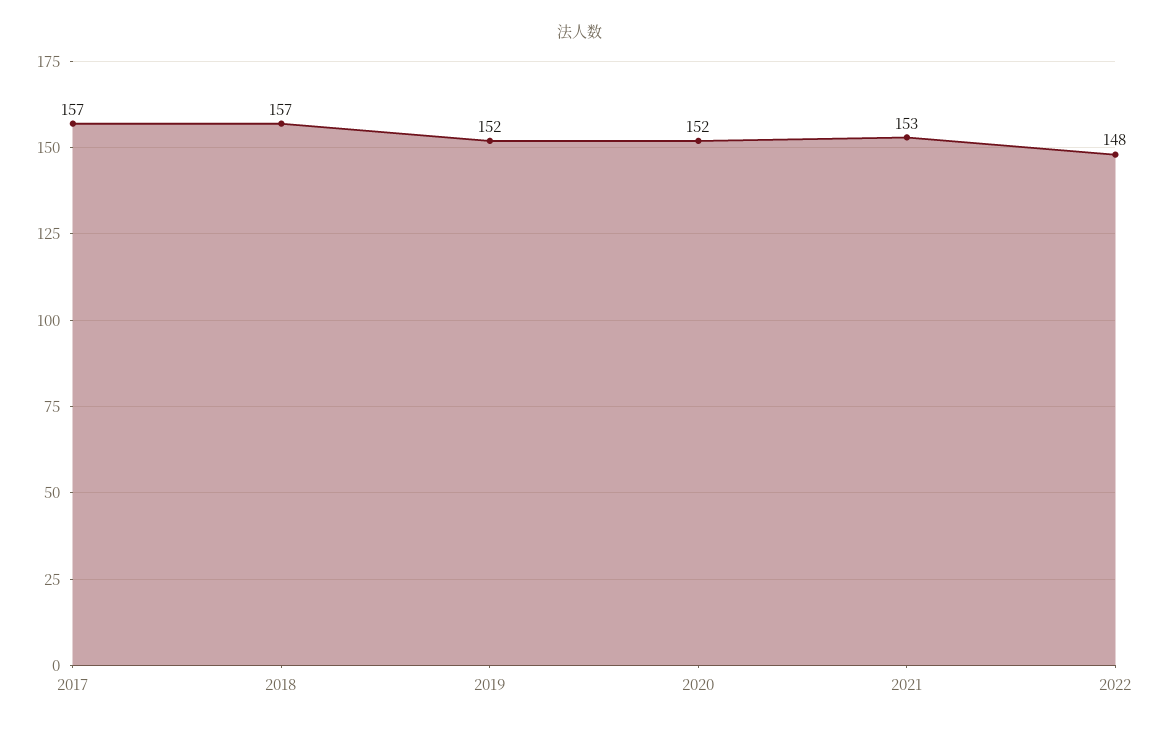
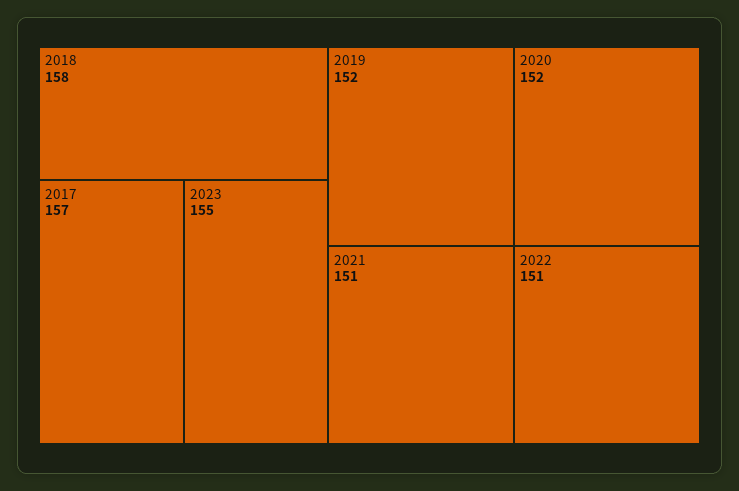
2018: 157 -> 158
2021: 153 -> 151
2022: 148 -> 151
2023: none -> 155

